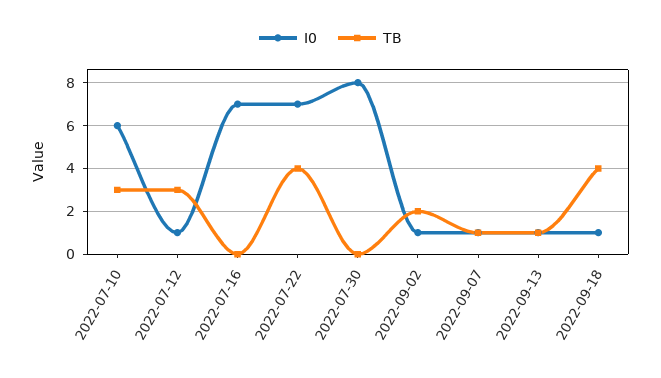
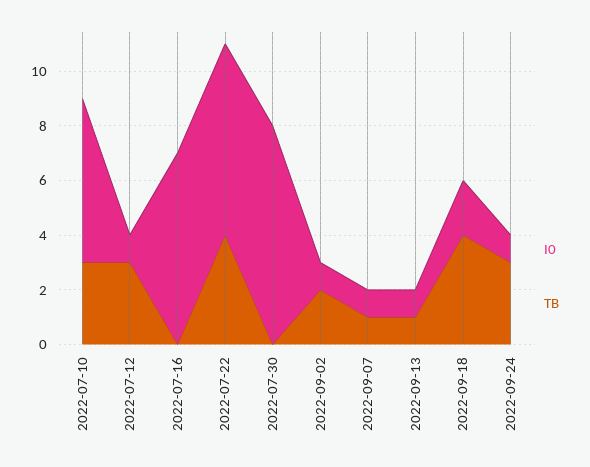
I0, 2022-09-18: 1 -> 2
I0, 2022-09-24: none -> 1
TB, 2022-09-24: none -> 3

